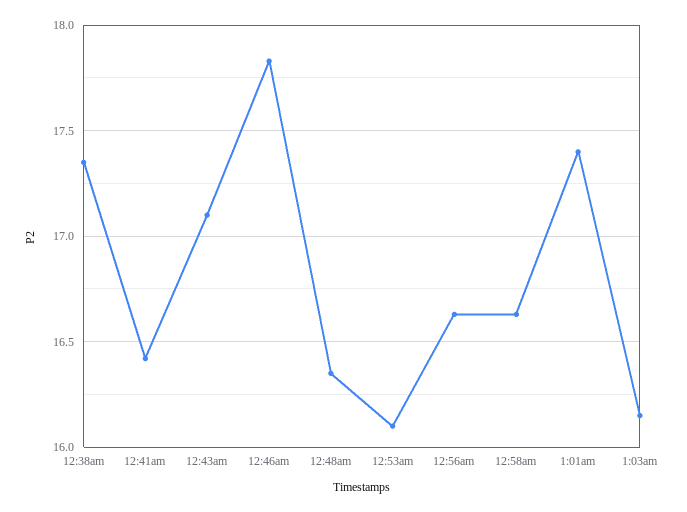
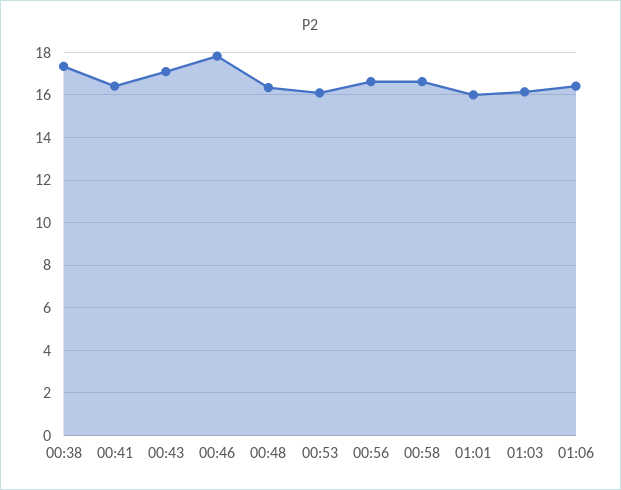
1:01am: 17.4 -> 16
01:06: none -> 16.5

